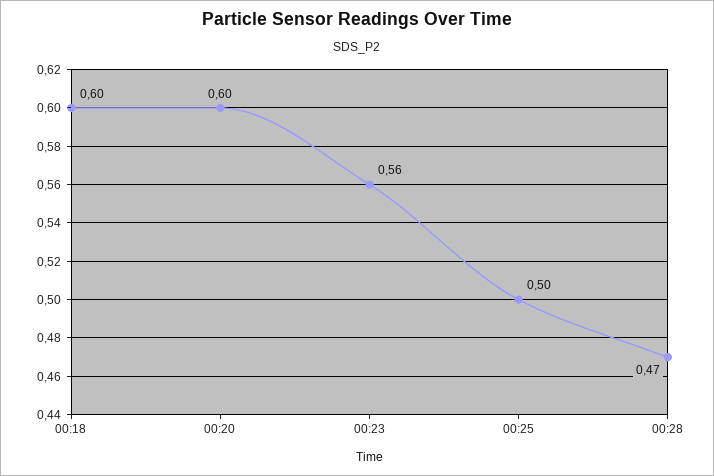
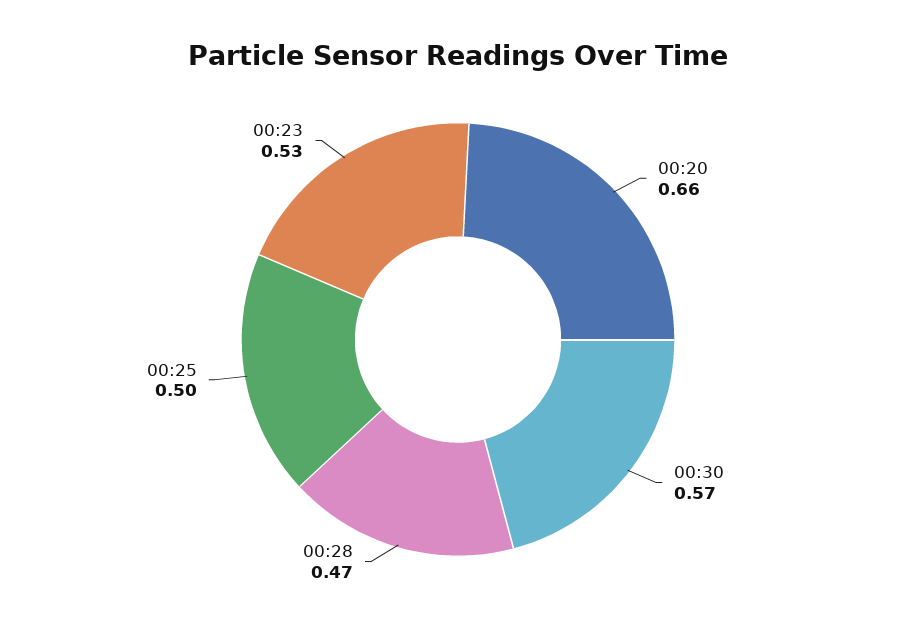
00:18: 0.6 -> none
00:20: 0.6 -> 0.66
00:23: 0.56 -> 0.53
00:30: none -> 0.57

